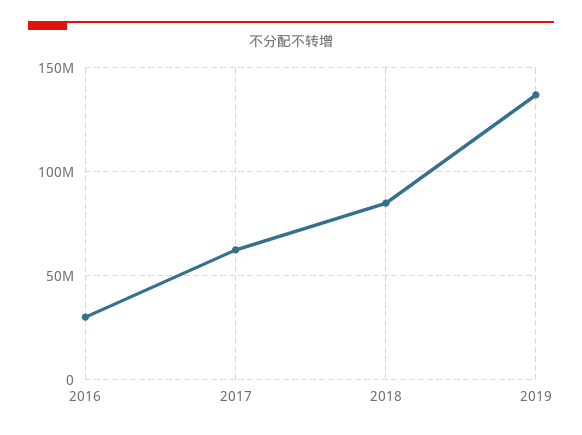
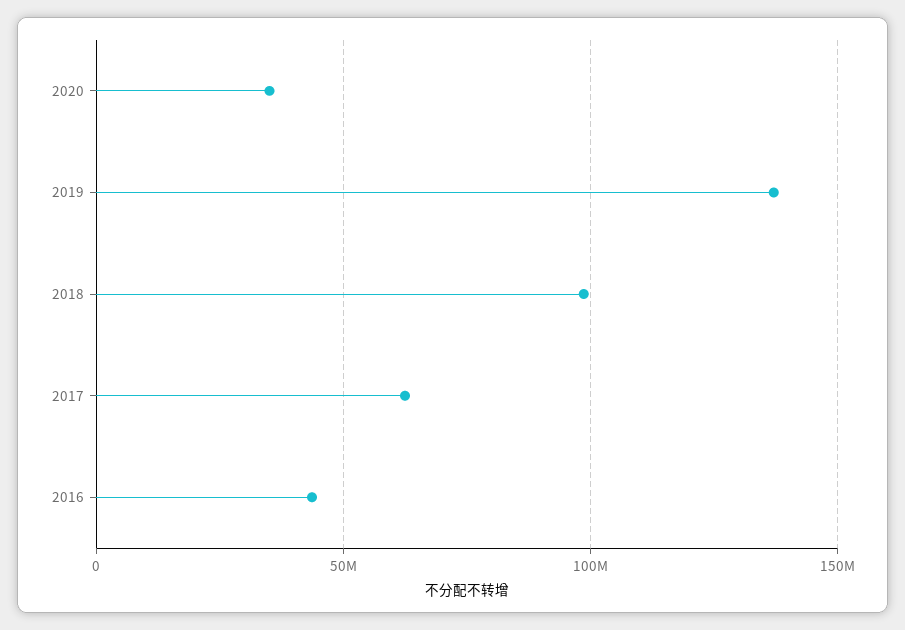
2016: 30000000 -> 45000000
2018: 85000000 -> 100000000
2020: none -> 35000000

